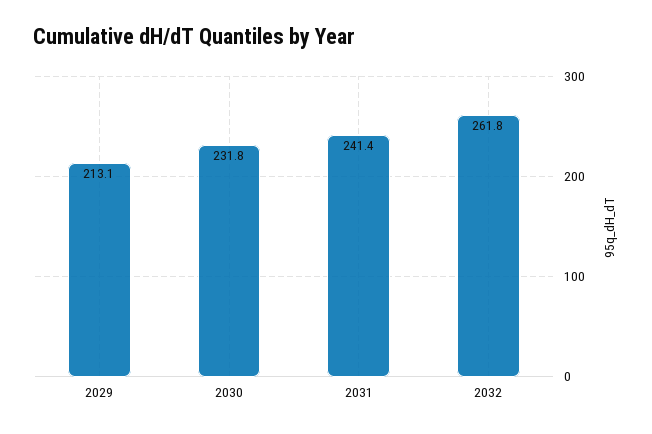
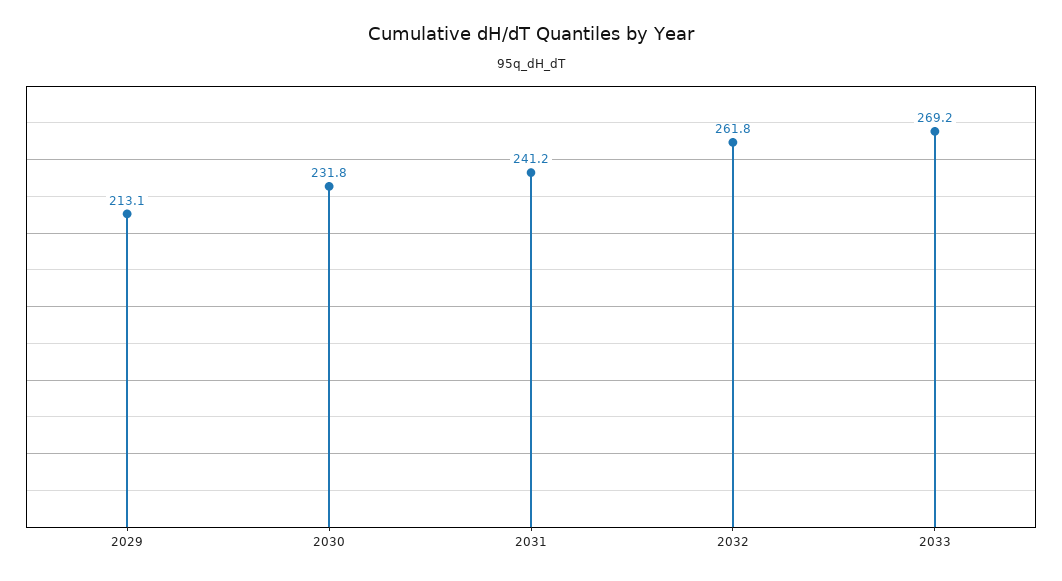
2031: 241.4 -> 241.2
2033: none -> 269.2

